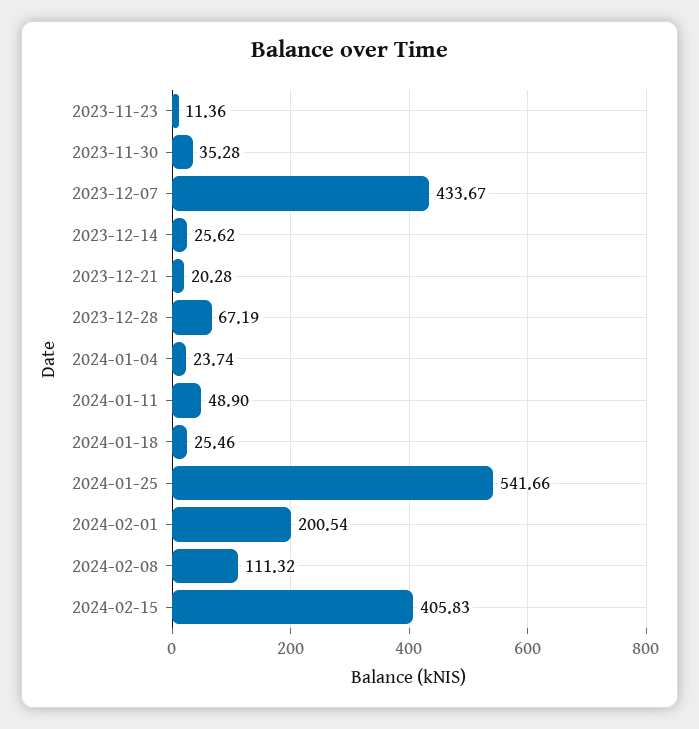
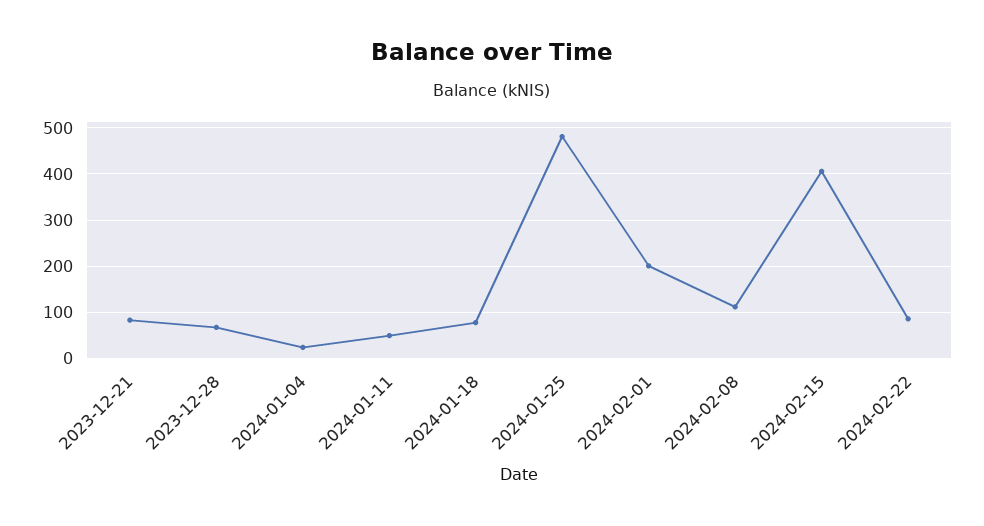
2023-11-23: 11.36 -> none
2023-11-30: 35.28 -> none
2023-12-07: 433.67 -> none
2023-12-14: 25.62 -> none
2023-12-21: 20.28 -> 80
2024-01-18: 25.46 -> 80
2024-01-25: 541.66 -> 480
2024-02-22: none -> 80

